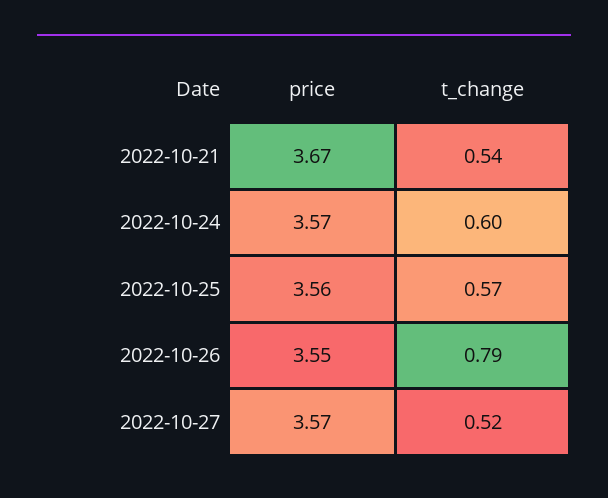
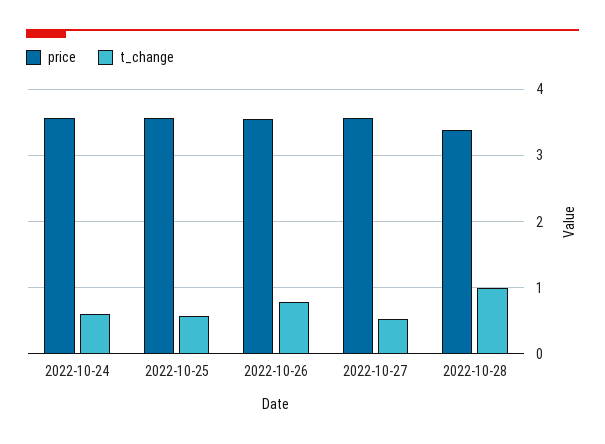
price, 2022-10-21: 3.67 -> none
t_change, 2022-10-21: 0.54 -> none
price, 2022-10-28: none -> 3.4
t_change, 2022-10-28: none -> 1

